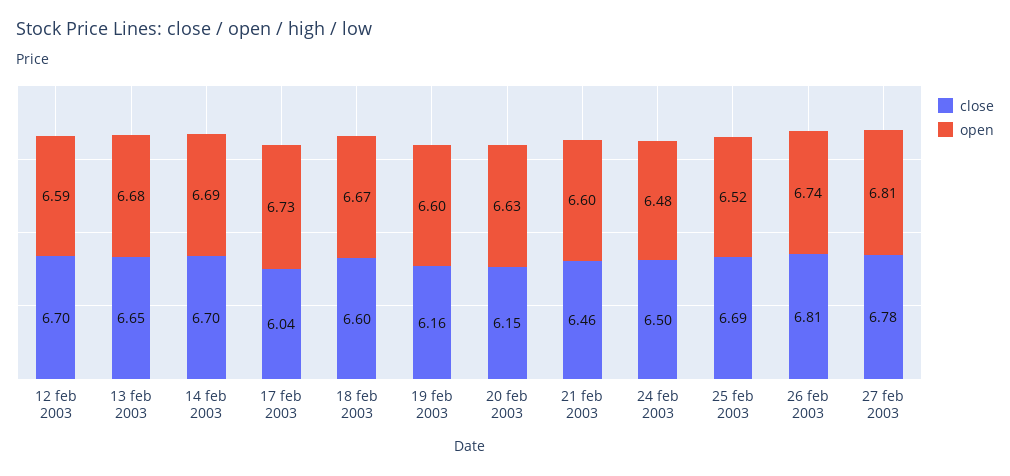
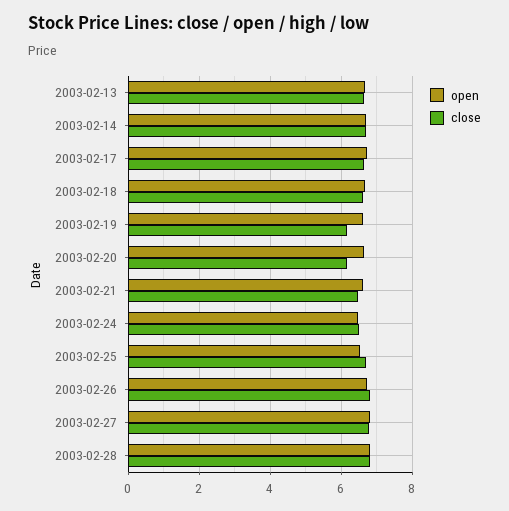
close, 12 feb 2003: 6.7 -> none
open, 12 feb 2003: 6.59 -> none
close, 17 feb 2003: 6.04 -> 6.6
open, 2003-02-28: none -> 6.8
close, 2003-02-28: none -> 6.8

